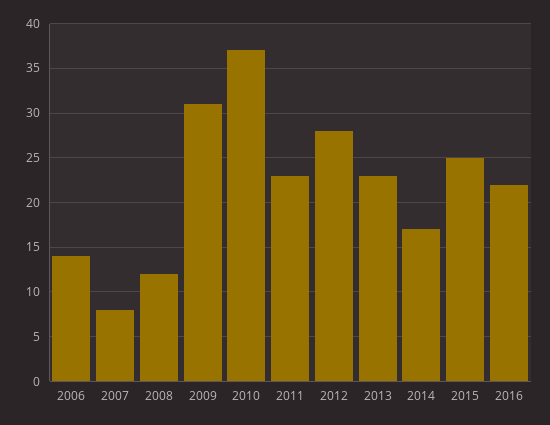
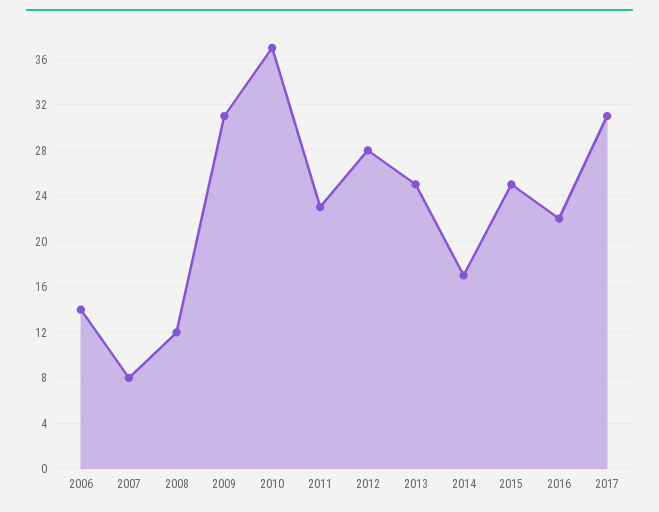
2013: 23 -> 25
2017: none -> 31

